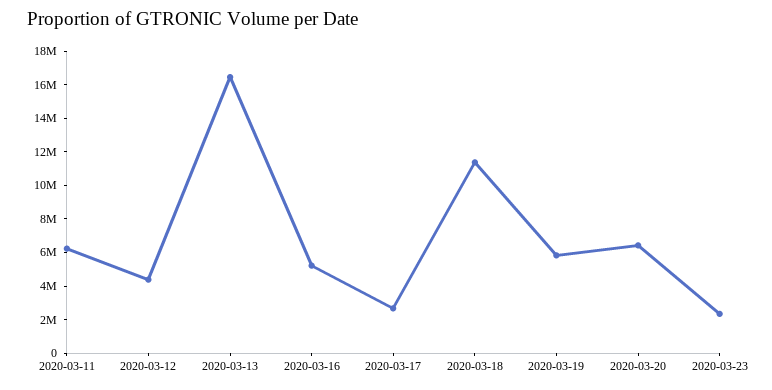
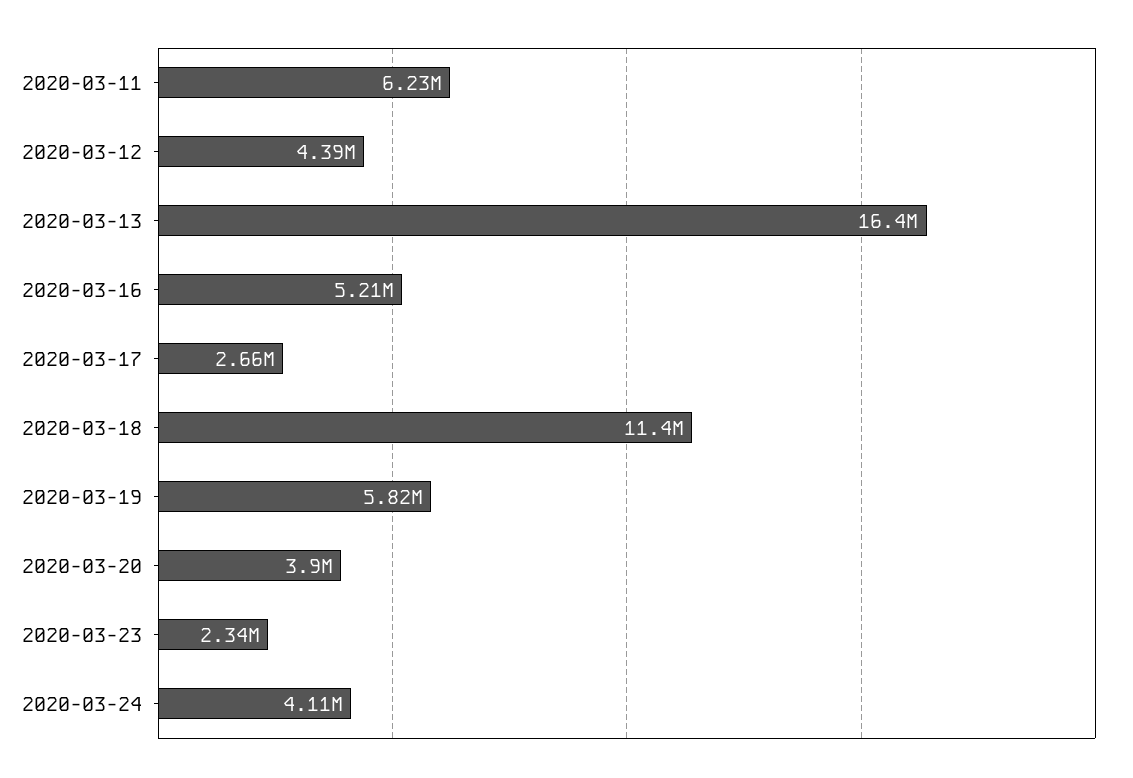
2020-03-20: 6500000 -> 3900000
2020-03-24: none -> 4110000

